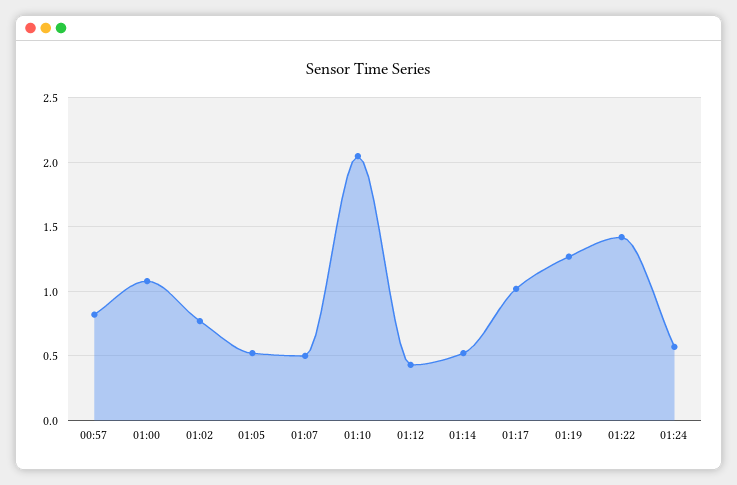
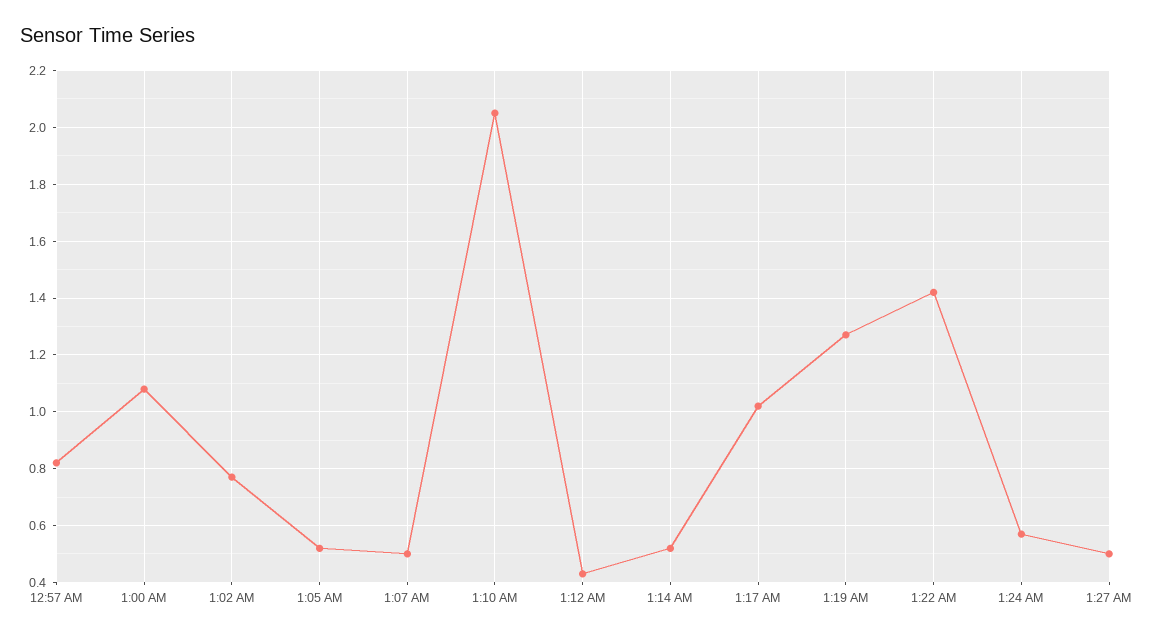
1:27 AM: none -> 0.5

